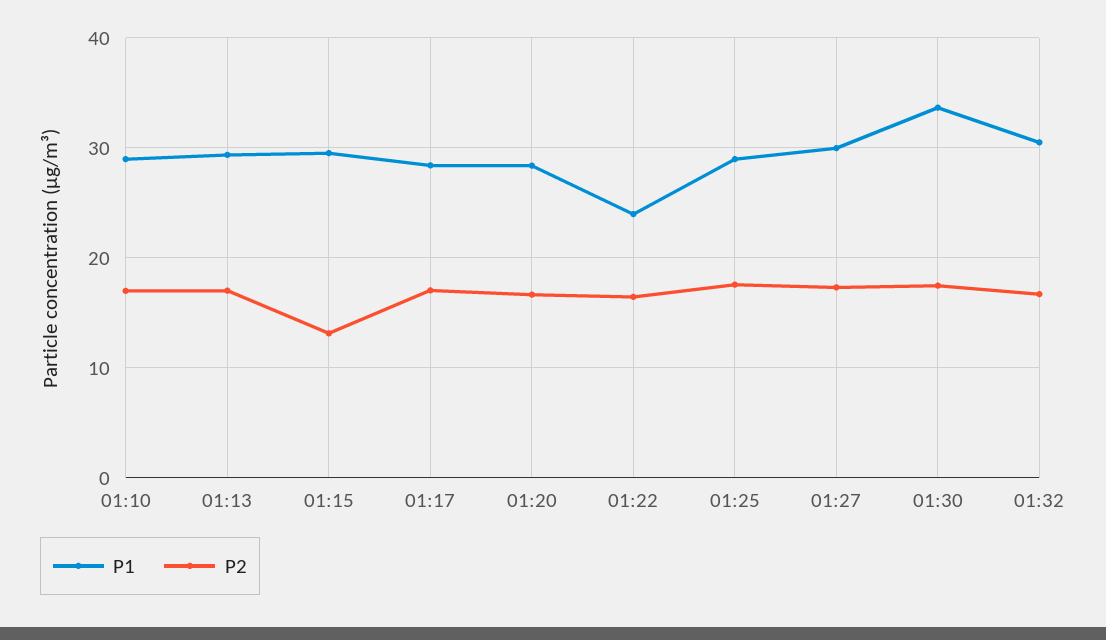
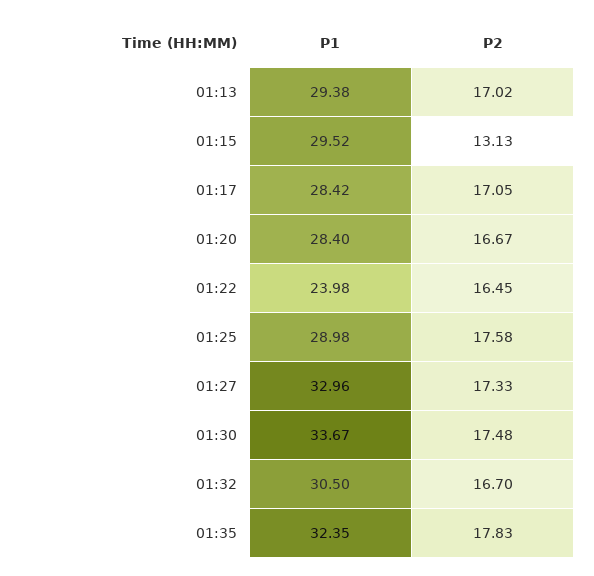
P1, 01:10: 29 -> none
P2, 01:10: 17 -> none
P1, 01:27: 30 -> 32.96
P1, 01:35: none -> 32.35
P2, 01:35: none -> 17.83

